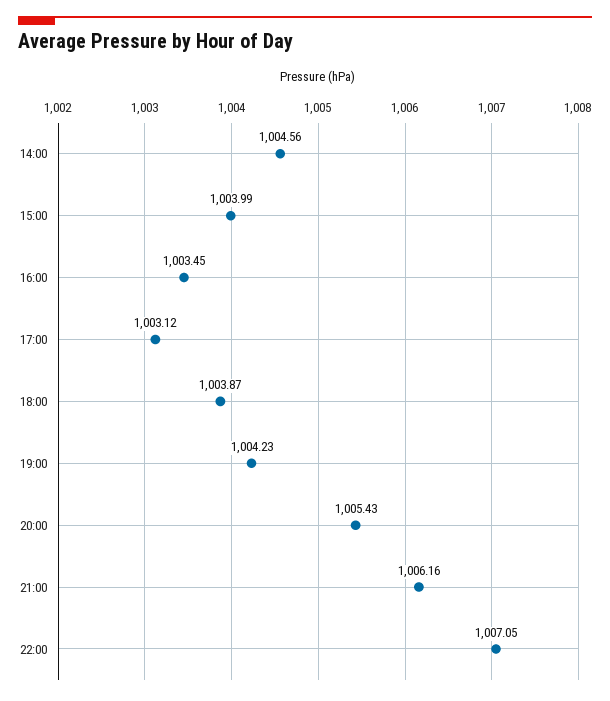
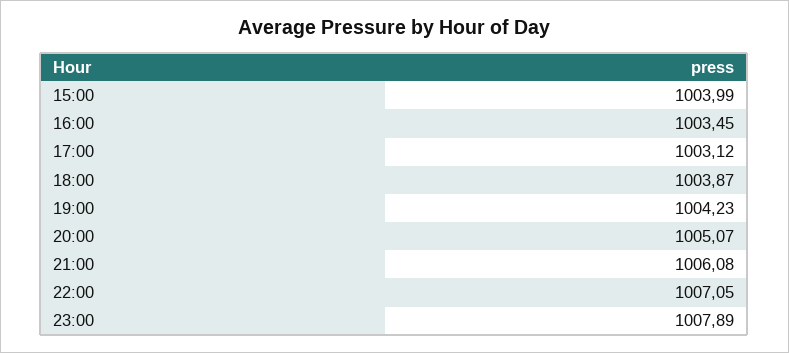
14:00: 1004.56 -> none
20:00: 1005.43 -> 1005.07
21:00: 1006.16 -> 1006.08
23:00: none -> 1007.89

